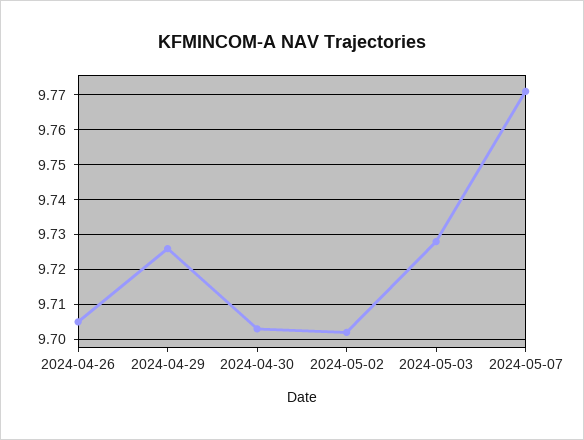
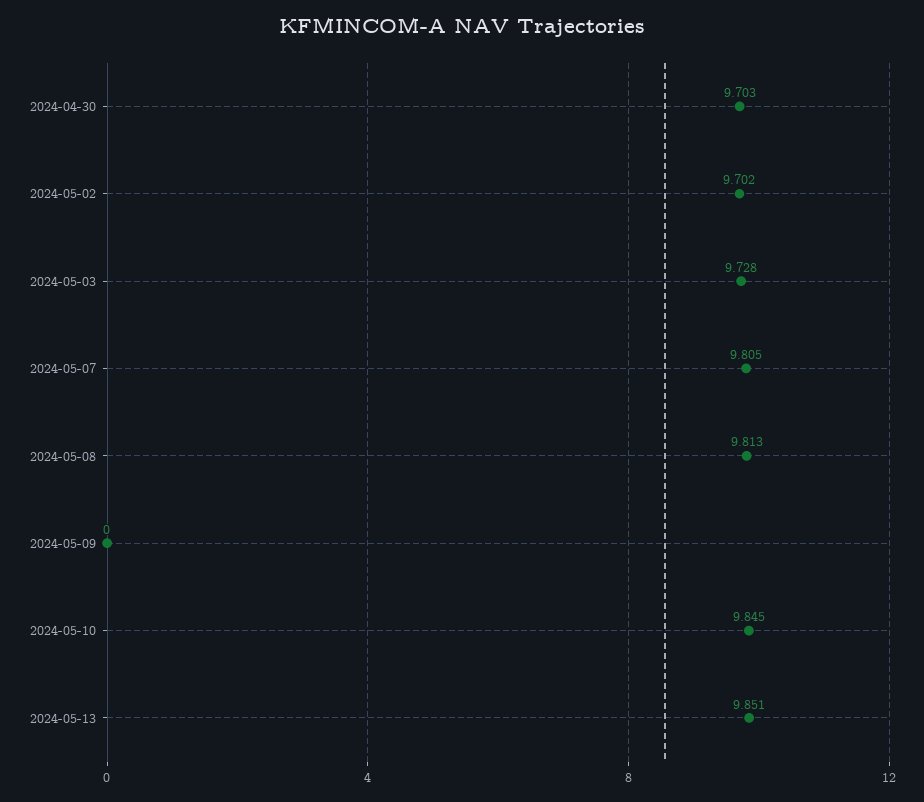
2024-04-26: 9.705 -> none
2024-04-29: 9.725 -> none
2024-05-07: 9.77 -> 9.805
2024-05-08: none -> 9.813
2024-05-09: none -> 0
2024-05-10: none -> 9.845
2024-05-13: none -> 9.851

